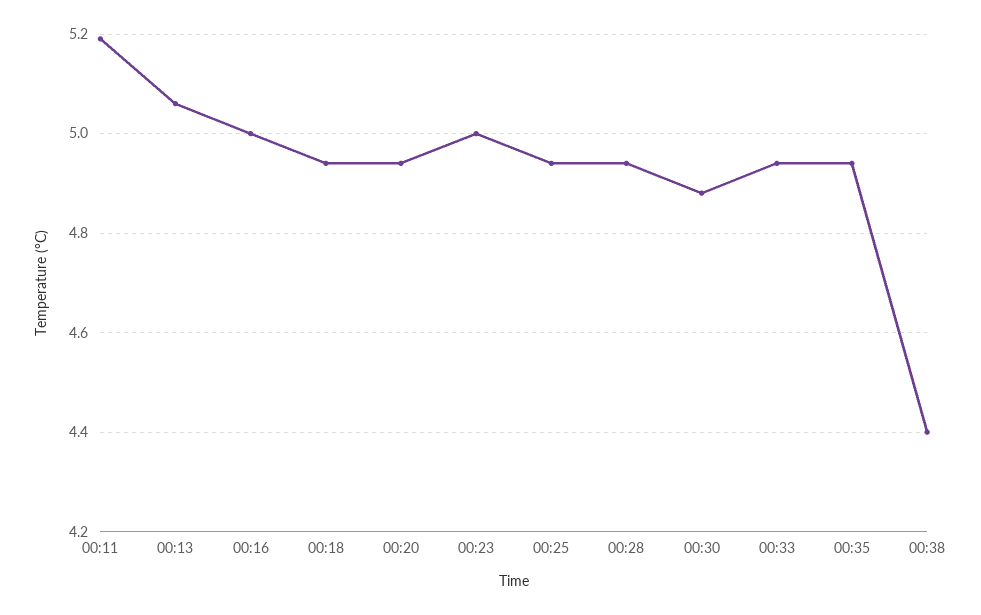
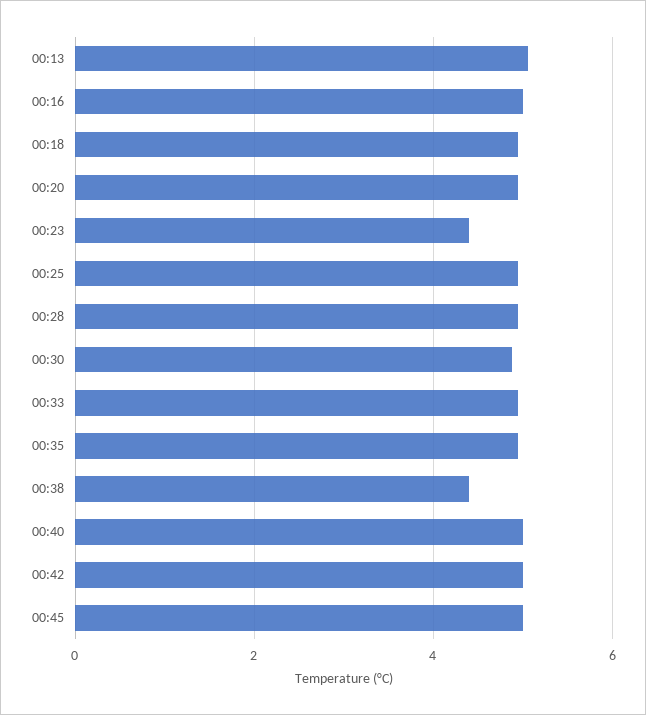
00:11: 5.2 -> none
00:23: 5 -> 4.4
00:40: none -> 5
00:42: none -> 5
00:45: none -> 5

